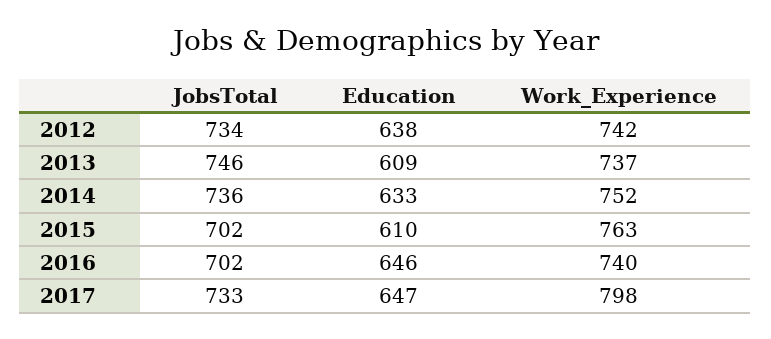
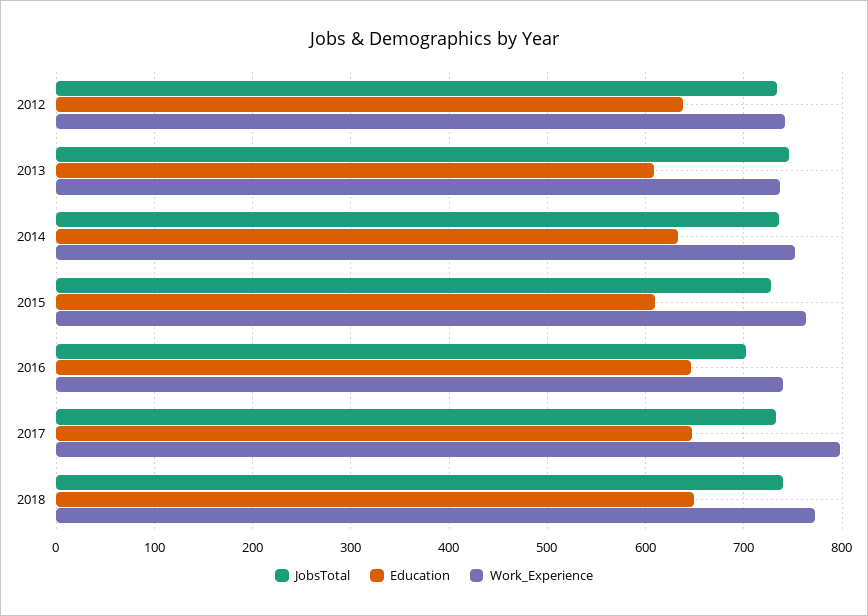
JobsTotal, 2015: 702 -> 730
JobsTotal, 2018: none -> 740
Education, 2018: none -> 650
Work_Experience, 2018: none -> 770

